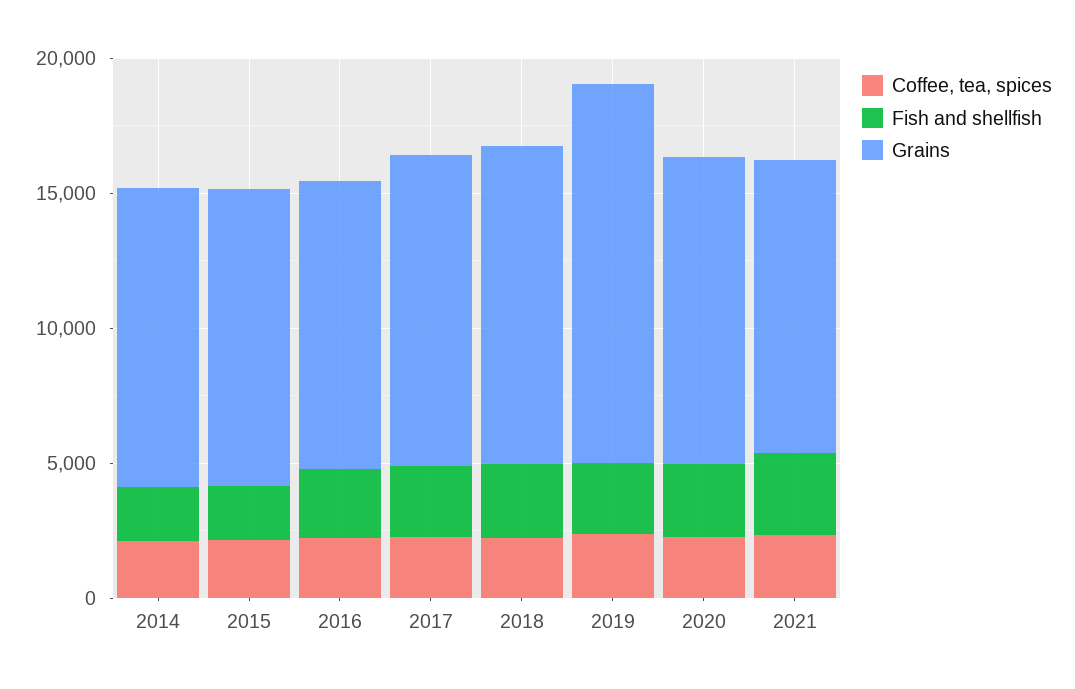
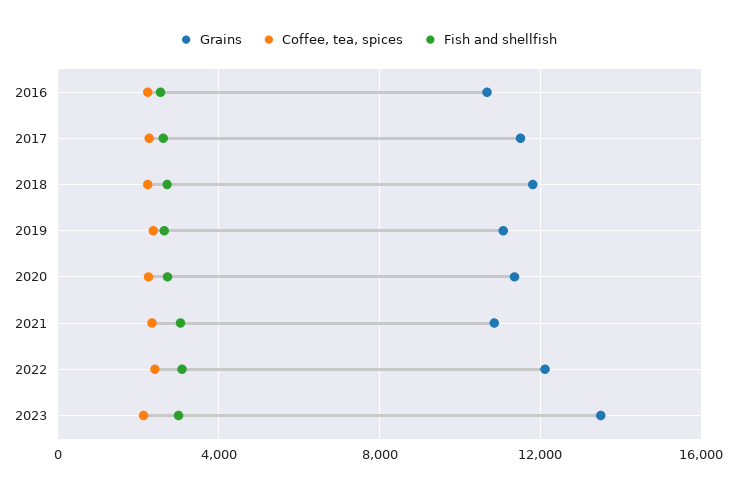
Coffee, tea, spices, 2014: 2000 -> none
Fish and shellfish, 2014: 2000 -> none
Grains, 2014: 11000 -> none
Coffee, tea, spices, 2015: 2000 -> none
Fish and shellfish, 2015: 2000 -> none
Grains, 2015: 11000 -> none
Grains, 2019: 14000 -> 11000
Grains, 2022: none -> 12000
Coffee, tea, spices, 2022: none -> 2500
Fish and shellfish, 2022: none -> 3000
Grains, 2023: none -> 13500
Coffee, tea, spices, 2023: none -> 2000
Fish and shellfish, 2023: none -> 3000

